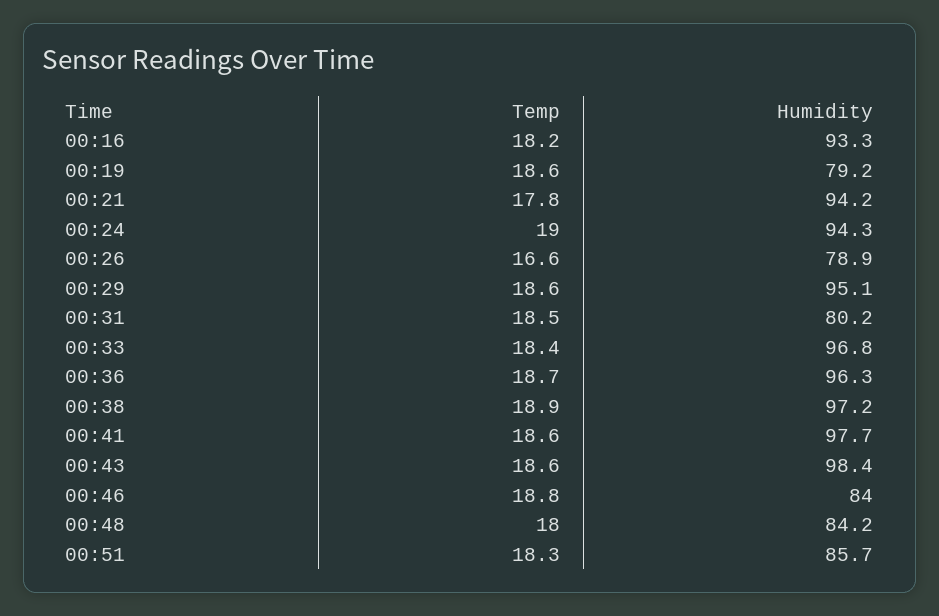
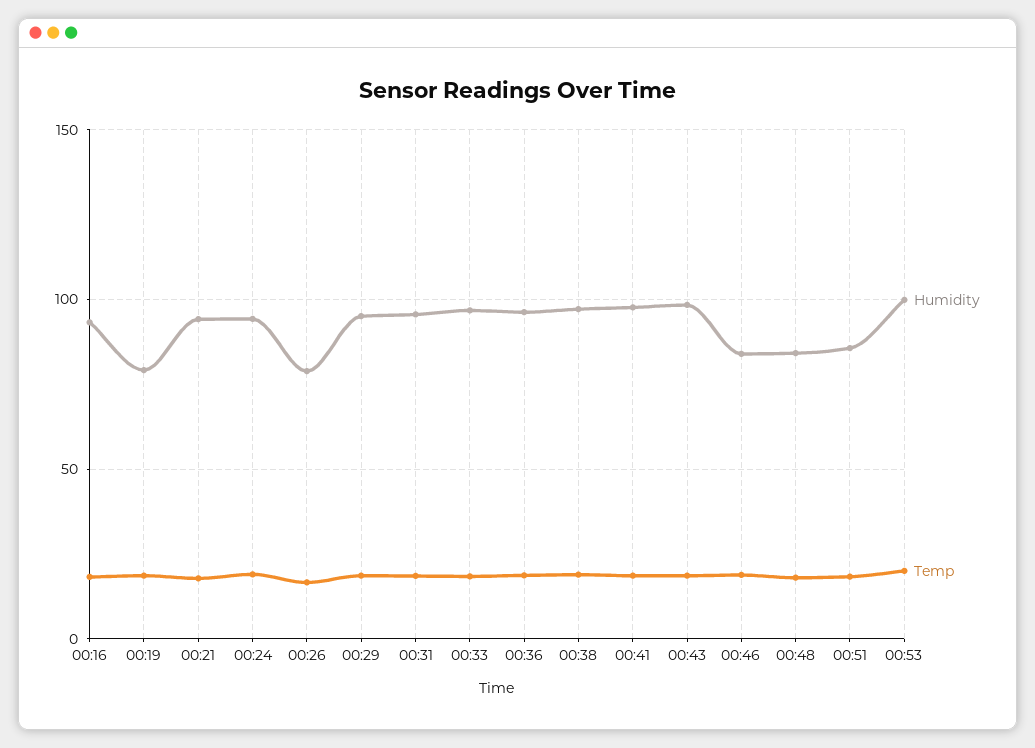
Humidity, 00:31: 80.2 -> 95
Humidity, 00:53: none -> 100
Temp, 00:53: none -> 20

